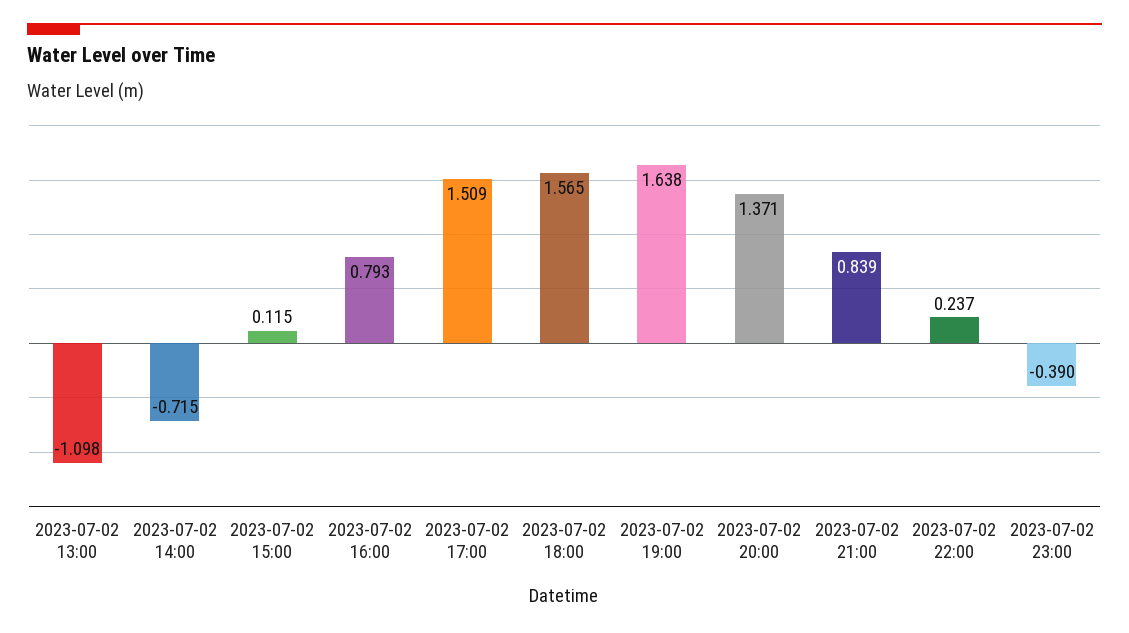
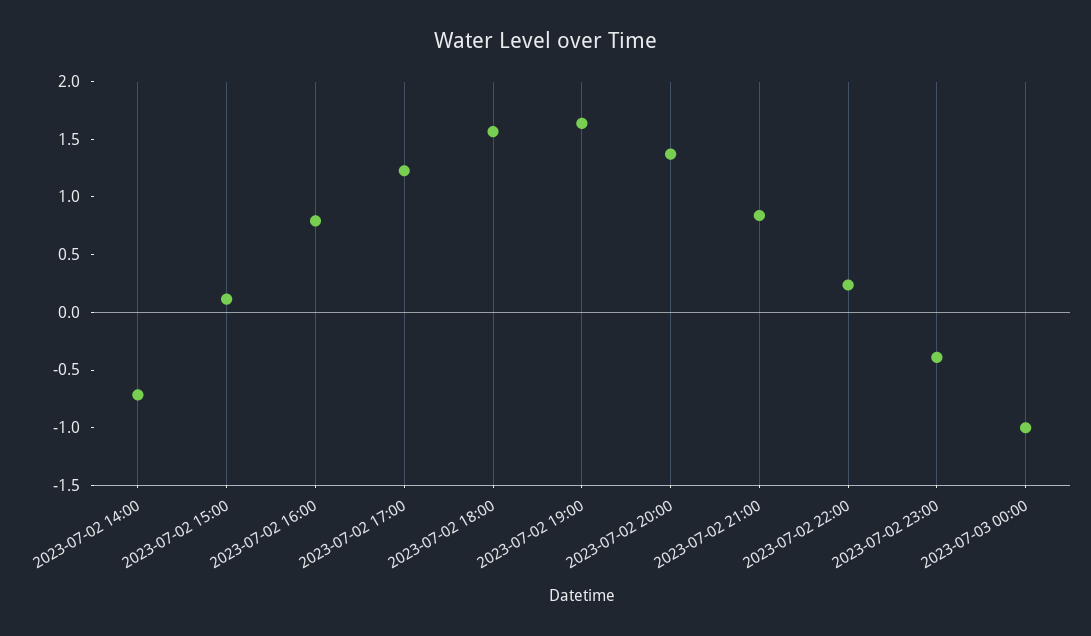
2023-07-02 13:00: -1.098 -> none
2023-07-02 17:00: 1.509 -> 1.2
2023-07-03 00:00: none -> -1

